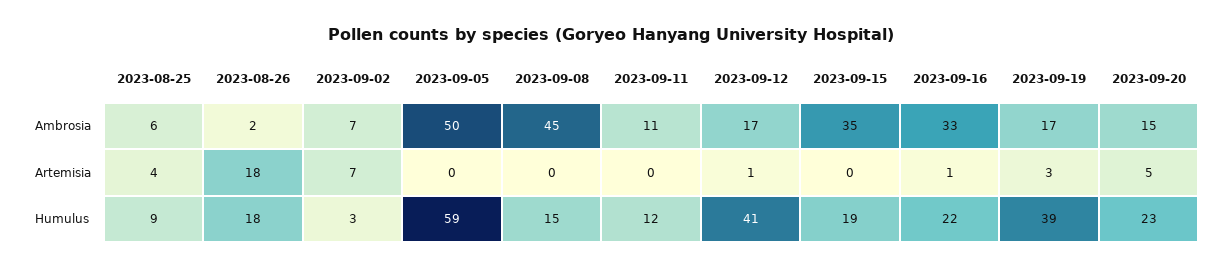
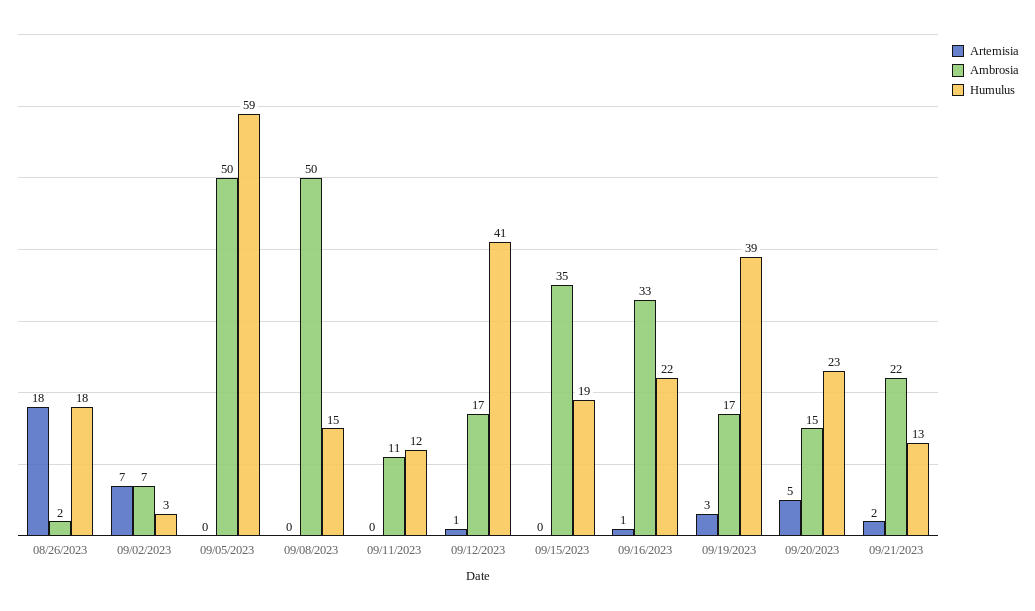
Ambrosia, 2023-08-25: 6 -> none
Ambrosia, 2023-09-08: 45 -> 50
Artemisia, 2023-08-25: 4 -> none
Humulus, 2023-08-25: 9 -> none
Artemisia, 09/21/2023: none -> 2
Ambrosia, 09/21/2023: none -> 22
Humulus, 09/21/2023: none -> 13

